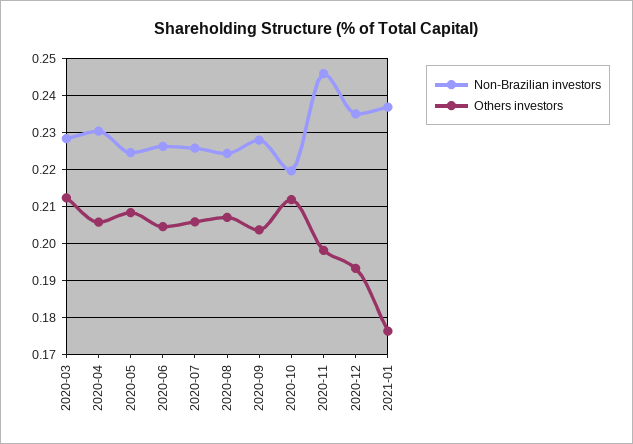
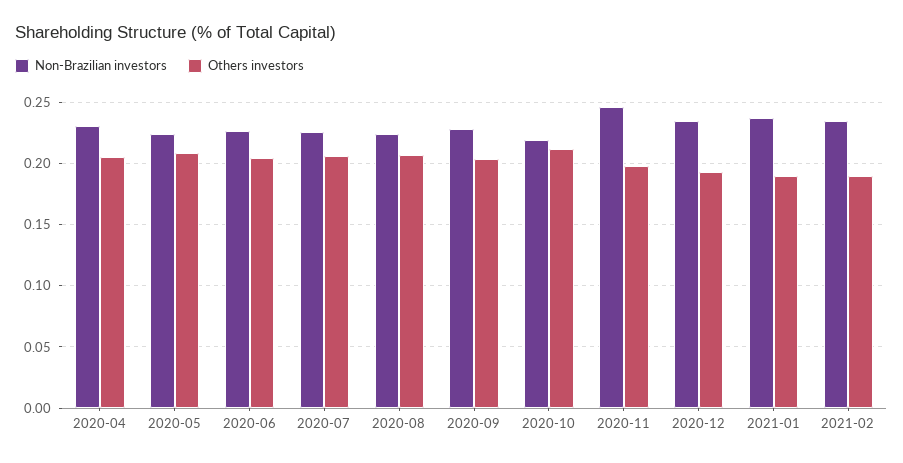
Non-Brazilian investors, 2020-03: 0.228 -> none
Others investors, 2020-03: 0.212 -> none
Others investors, 2021-01: 0.176 -> 0.19
Non-Brazilian investors, 2021-02: none -> 0.235
Others investors, 2021-02: none -> 0.19

